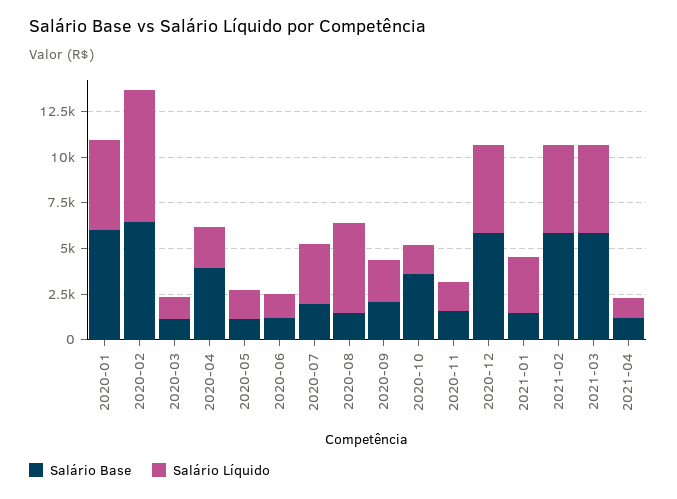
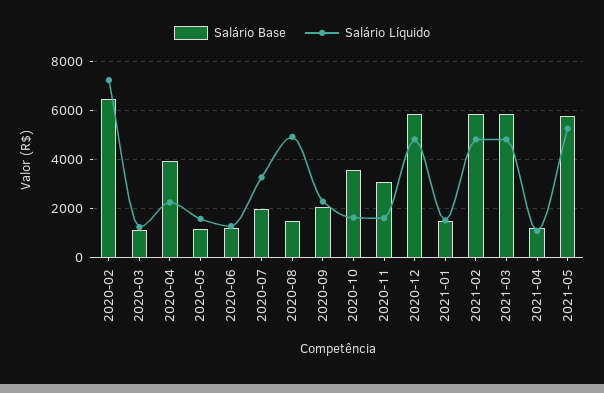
Salário Base, 2020-01: 6000 -> none
Salário Líquido, 2020-01: 5000 -> none
Salário Base, 2020-11: 1500 -> 3000
Salário Líquido, 2021-01: 3000 -> 1500
Salário Base, 2021-05: none -> 5750
Salário Líquido, 2021-05: none -> 5250

